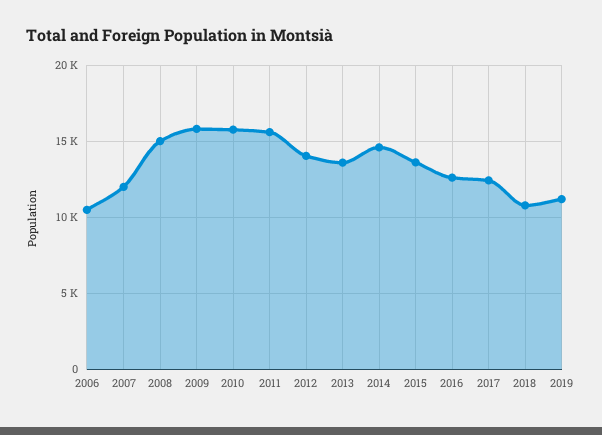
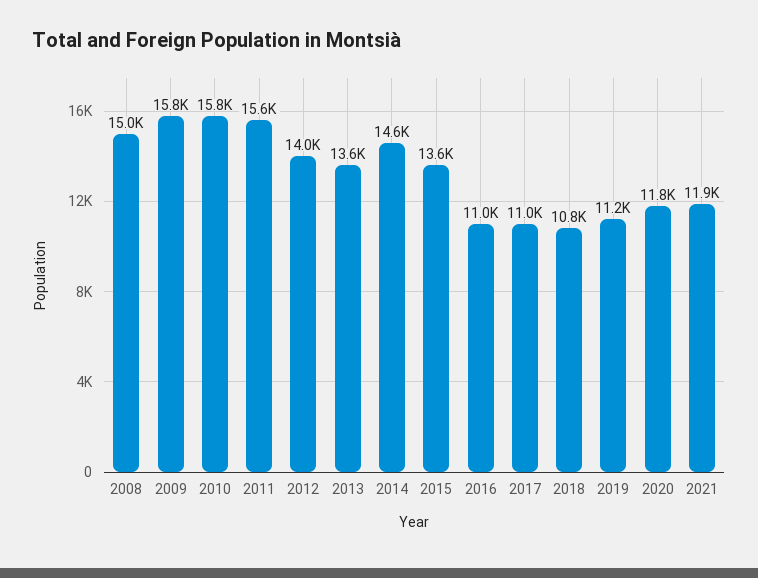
2006: 10500 -> none
2007: 12000 -> none
2016: 12500 -> 11000
2017: 12500 -> 11000
2020: none -> 11800
2021: none -> 11900

